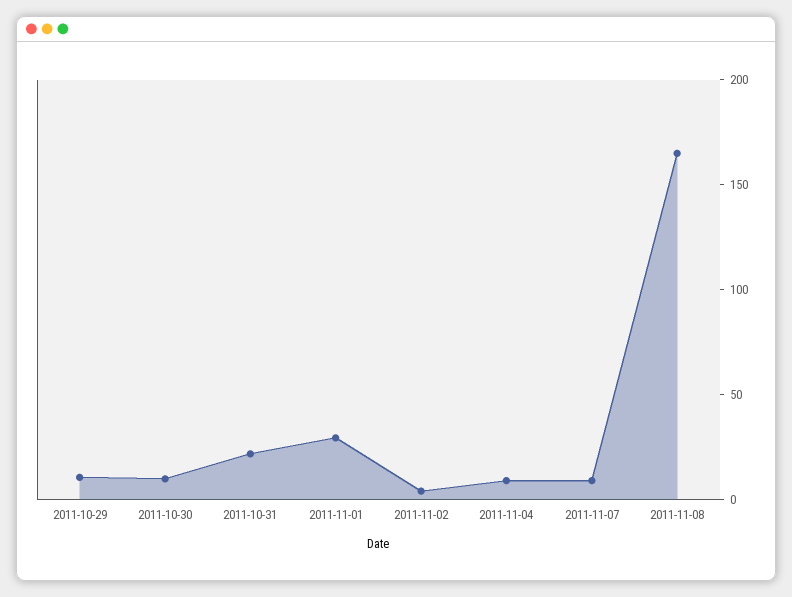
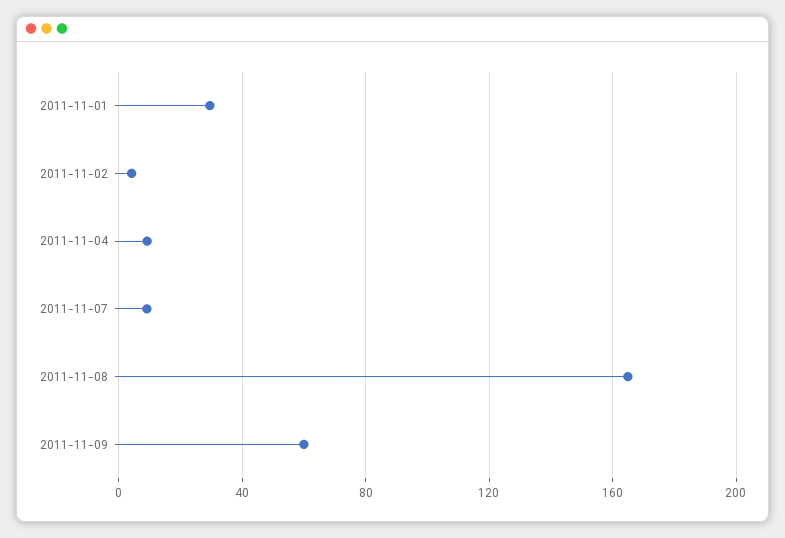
2011-10-29: 10 -> none
2011-10-30: 10 -> none
2011-10-31: 20 -> none
2011-11-09: none -> 60

